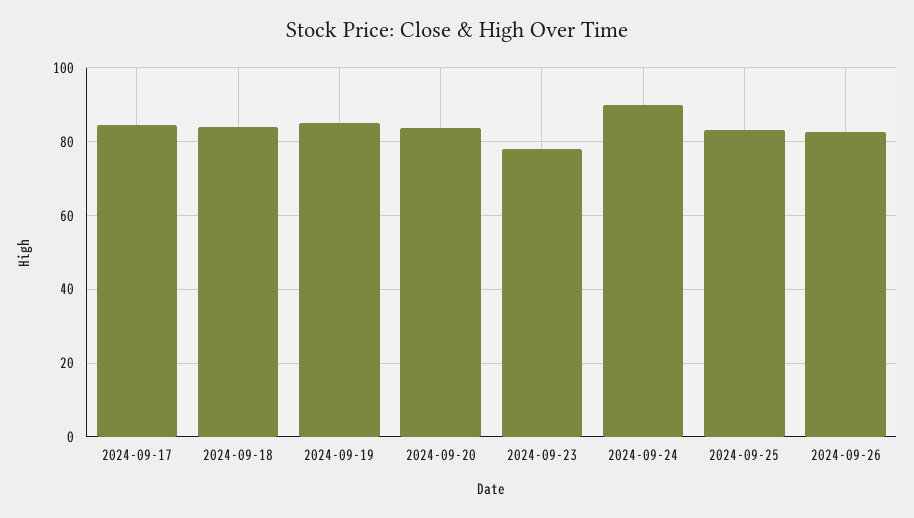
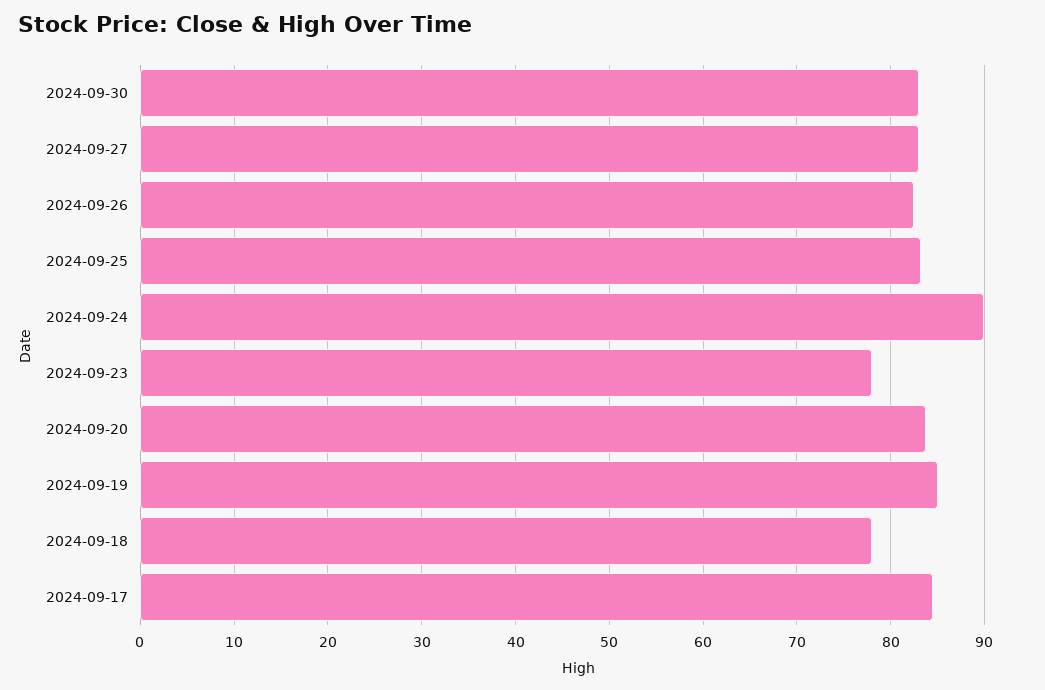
2024-09-18: 84 -> 78
2024-09-30: none -> 83
2024-09-27: none -> 83

